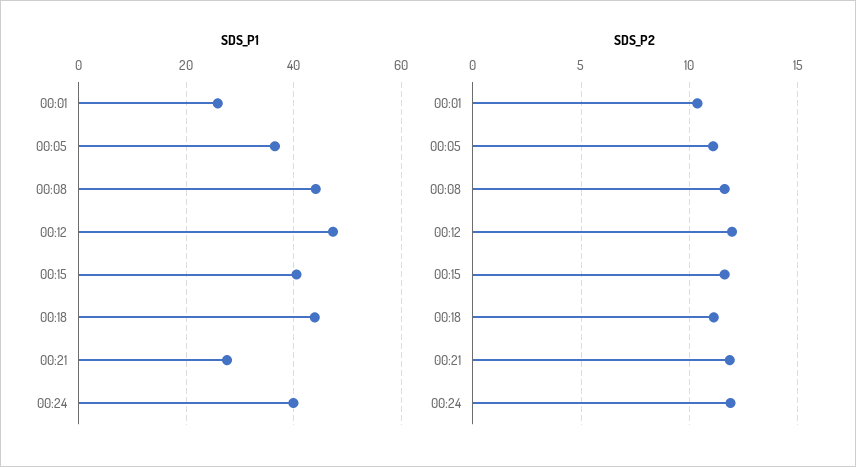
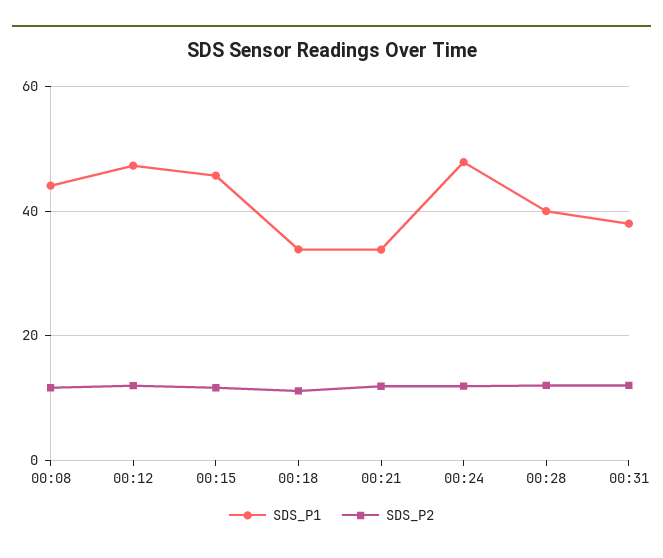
SDS_P1, 00:01: 26 -> none
SDS_P1, 00:05: 36 -> none
SDS_P1, 00:15: 40 -> 46
SDS_P1, 00:18: 44 -> 34
SDS_P1, 00:21: 28 -> 34
SDS_P1, 00:24: 40 -> 48
SDS_P2, 00:01: 10.5 -> none
SDS_P2, 00:05: 11 -> none
SDS_P1, 00:28: none -> 40
SDS_P2, 00:28: none -> 12
SDS_P1, 00:31: none -> 38
SDS_P2, 00:31: none -> 12

